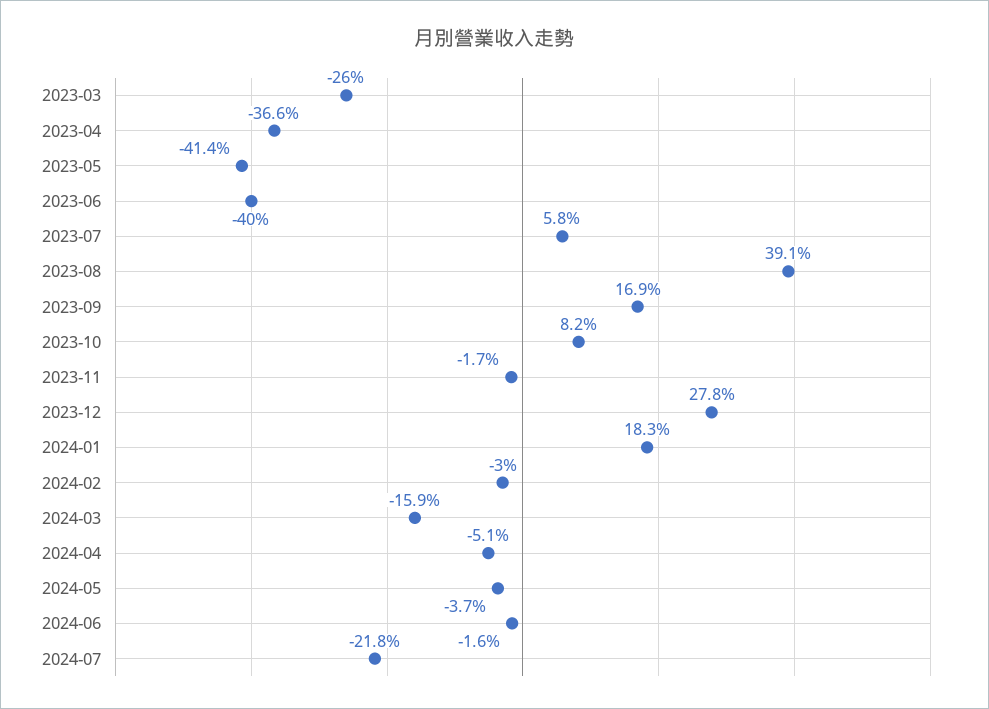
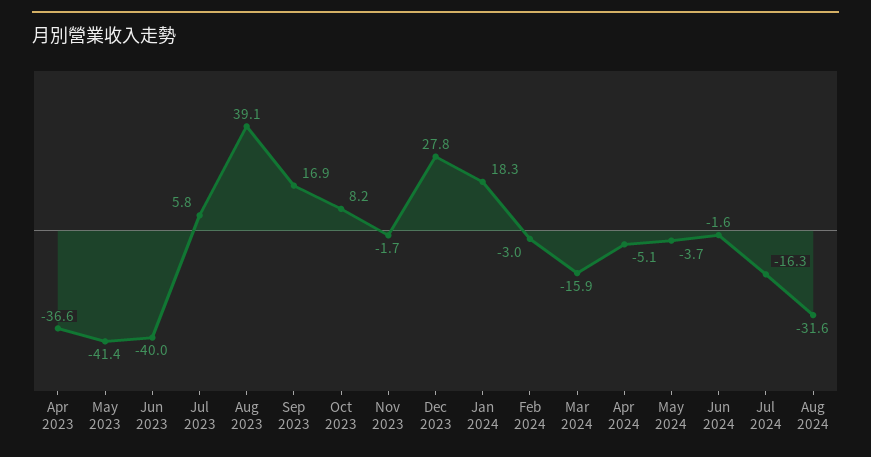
2023-03: -26 -> none
2024-07: -21.8 -> -16.3
Aug 2024: none -> -31.6

